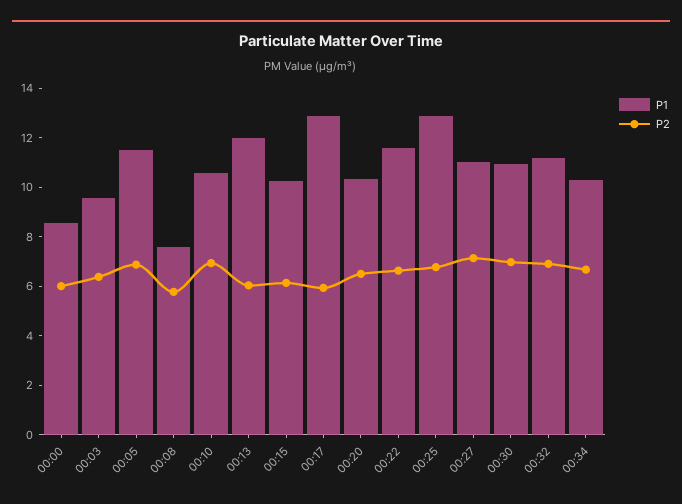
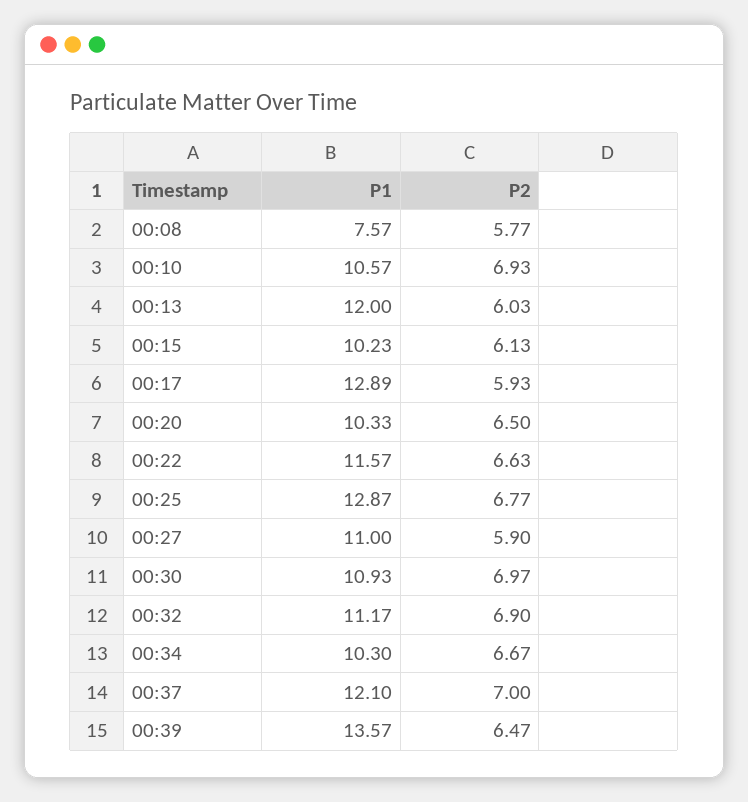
P1, 00:00: 8.5 -> none
P2, 00:00: 6 -> none
P1, 00:03: 9.5 -> none
P2, 00:03: 6.5 -> none
P1, 00:05: 11.5 -> none
P2, 00:05: 7 -> none
P2, 00:27: 7 -> 5.9
P1, 00:37: none -> 12.1
P2, 00:37: none -> 7
P1, 00:39: none -> 13.57
P2, 00:39: none -> 6.47

